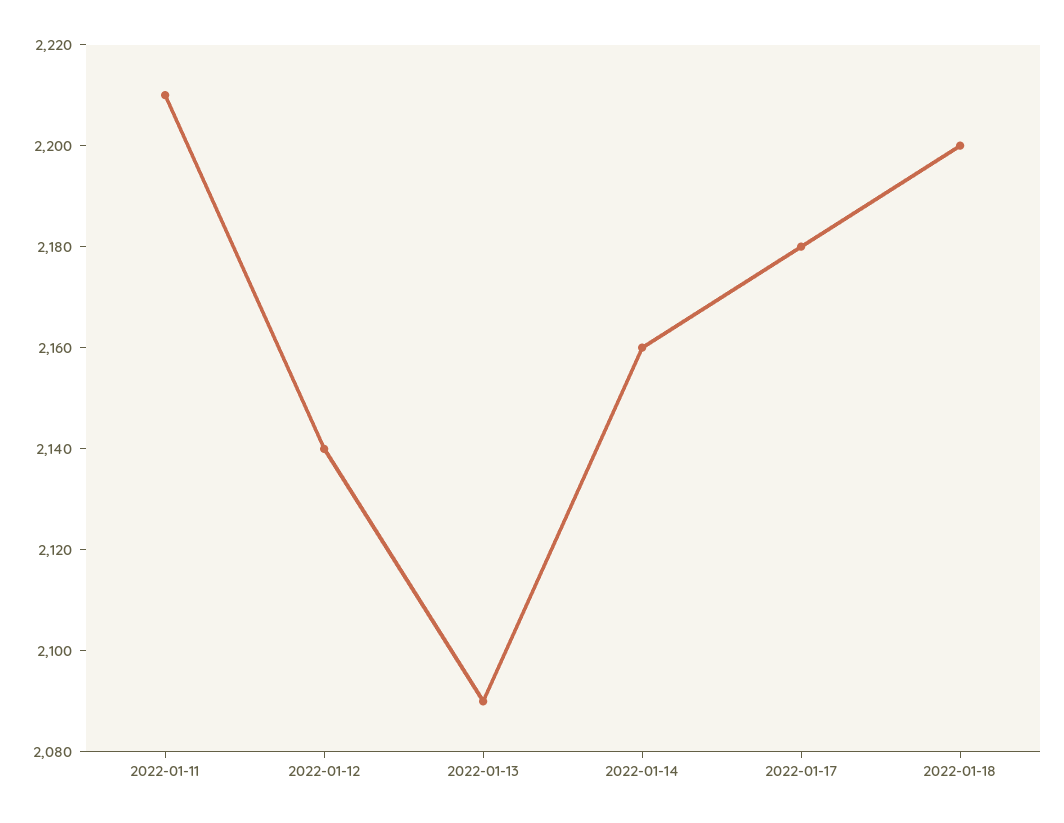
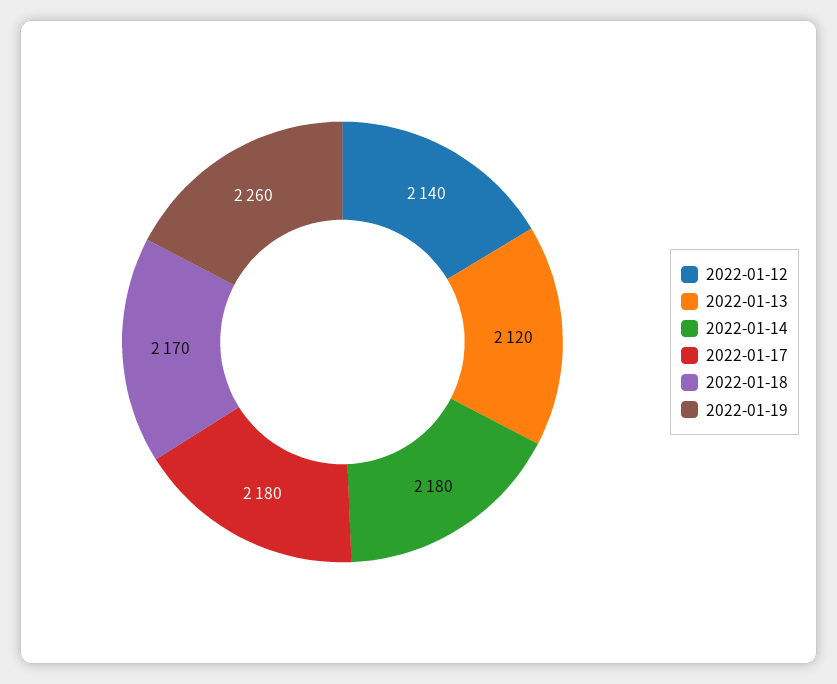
2022-01-11: 2210 -> none
2022-01-13: 2090 -> 2120
2022-01-14: 2160 -> 2180
2022-01-18: 2200 -> 2170
2022-01-19: none -> 2260

